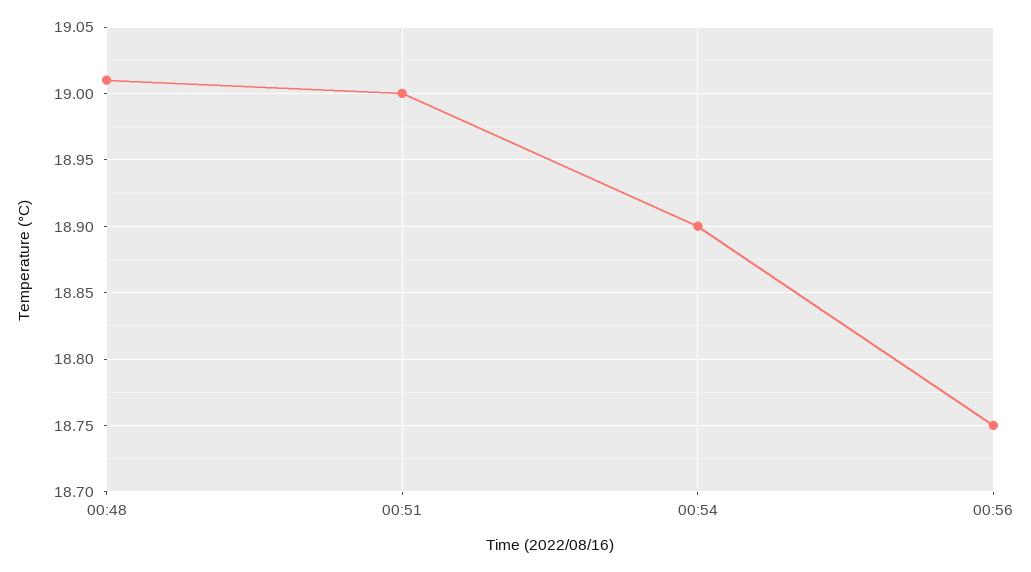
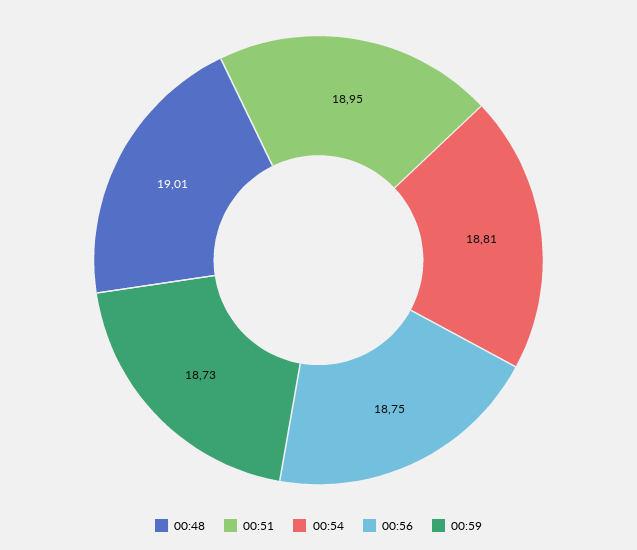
00:51: 19 -> 18.95
00:54: 18.9 -> 18.81
00:59: none -> 18.73

